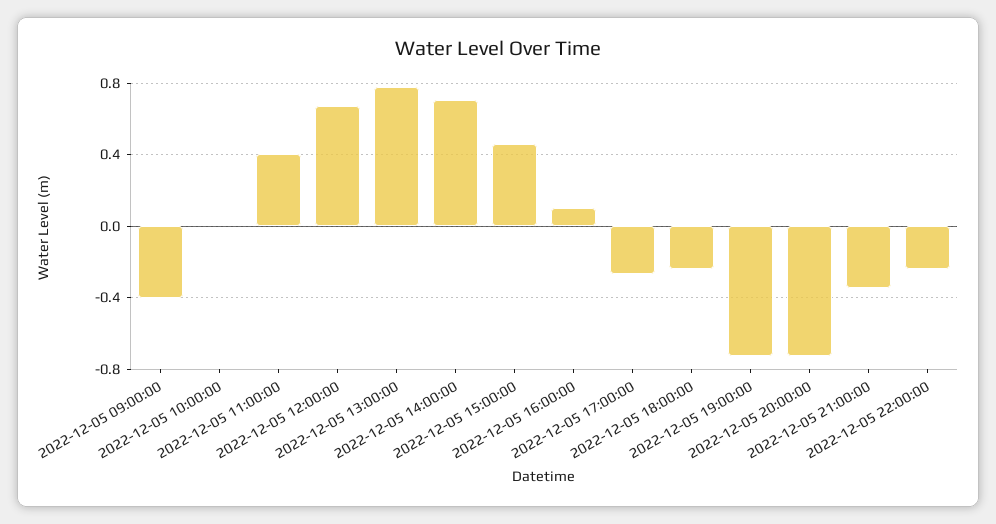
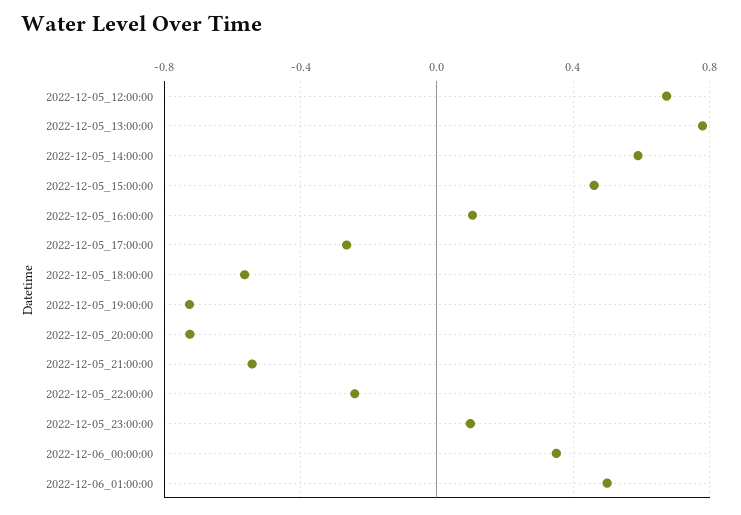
2022-12-05 09:00:00: -0.4 -> none
2022-12-05 10:00:00: 0 -> none
2022-12-05 11:00:00: 0.4 -> none
2022-12-05 14:00:00: 0.7 -> 0.6
2022-12-05 18:00:00: -0.25 -> -0.55
2022-12-05 21:00:00: -0.35 -> -0.55
2022-12-05_23:00:00: none -> 0.1
2022-12-06_00:00:00: none -> 0.35
2022-12-06_01:00:00: none -> 0.5

